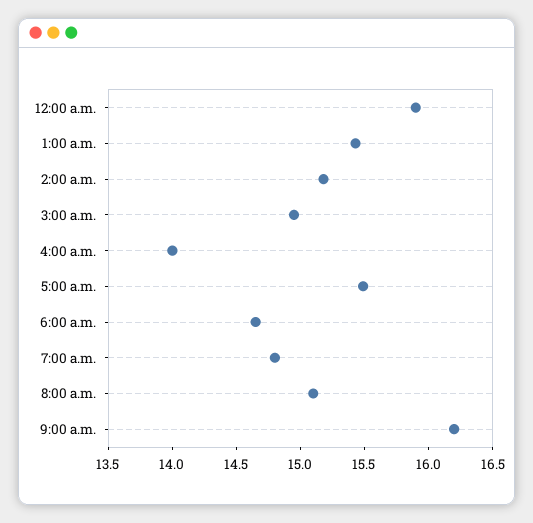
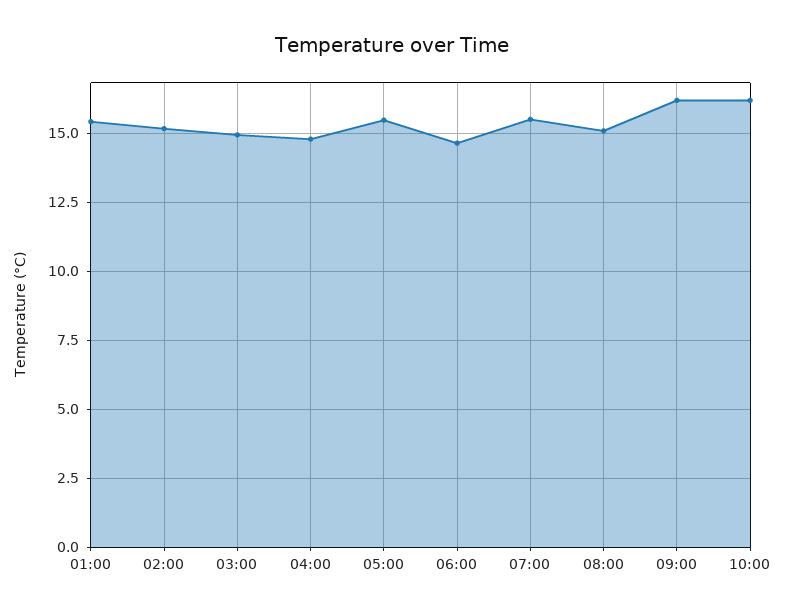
12:00 a.m.: 15.9 -> none
4:00 a.m.: 14 -> 14.75
7:00 a.m.: 14.8 -> 15.5
10:00: none -> 16.25

